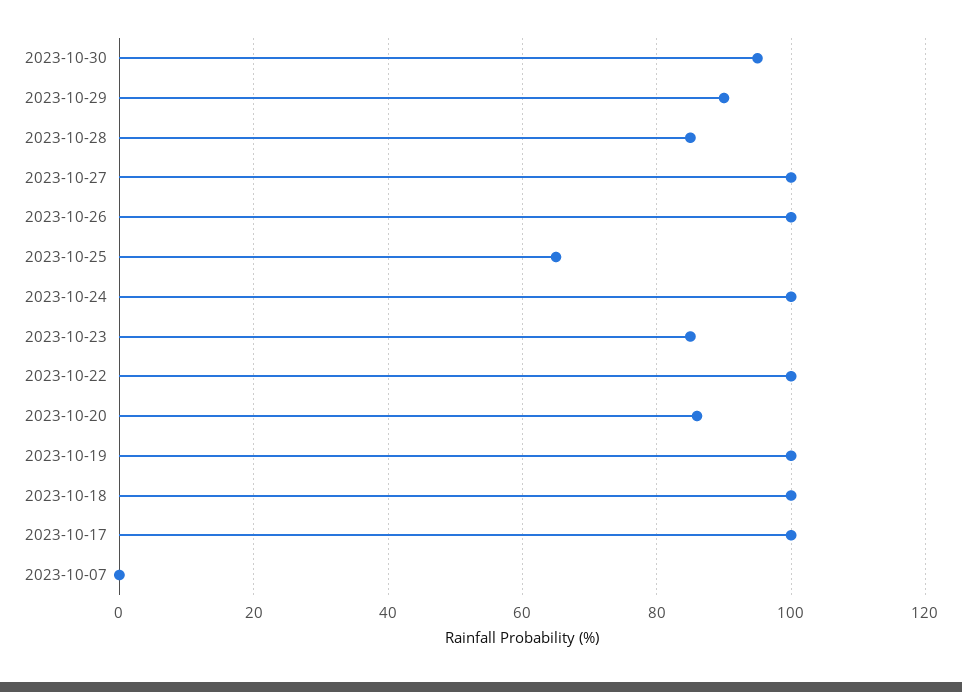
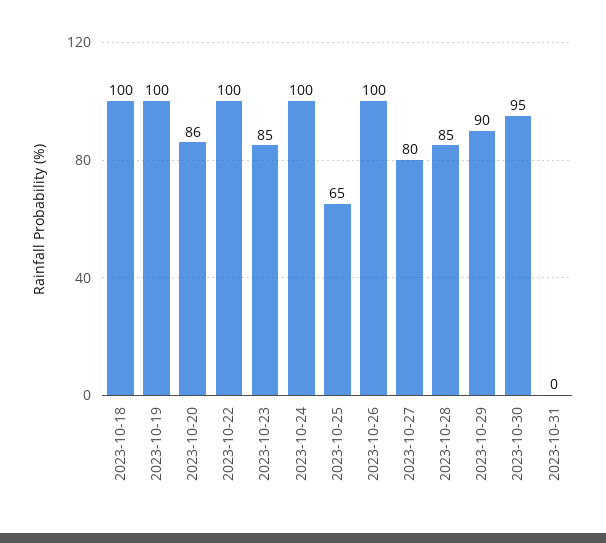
2023-10-27: 100 -> 80
2023-10-17: 100 -> none
2023-10-07: 0 -> none
2023-10-31: none -> 0

